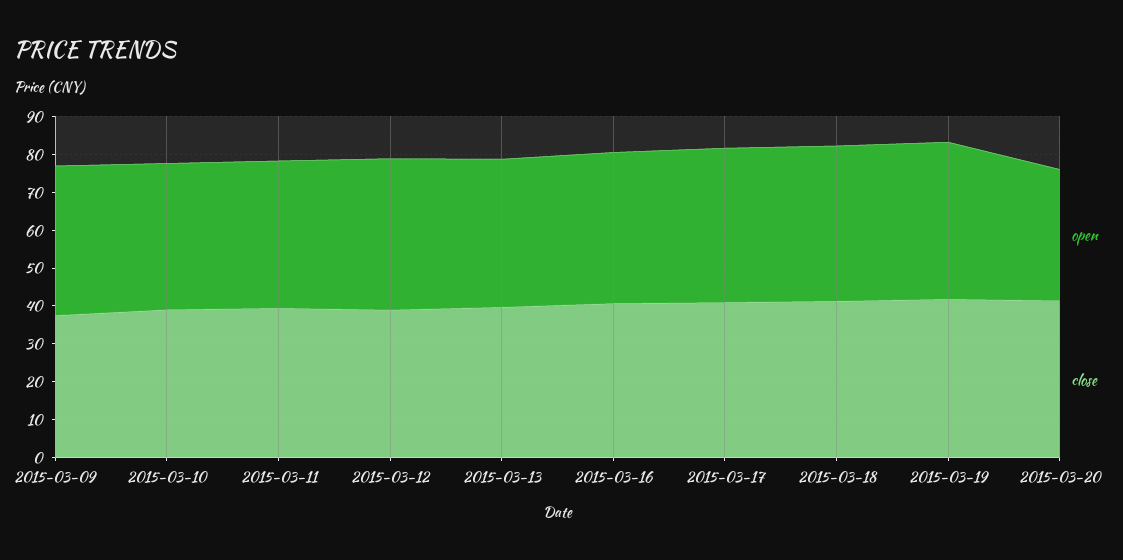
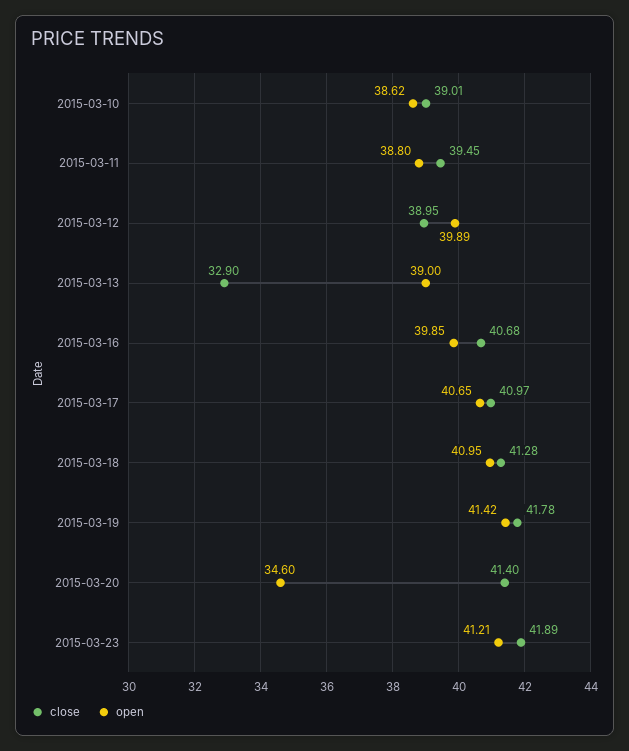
open, 2015-03-09: 40 -> none
close, 2015-03-09: 37.5 -> none
close, 2015-03-13: 40 -> 32.9
close, 2015-03-23: none -> 41.89
open, 2015-03-23: none -> 41.21

